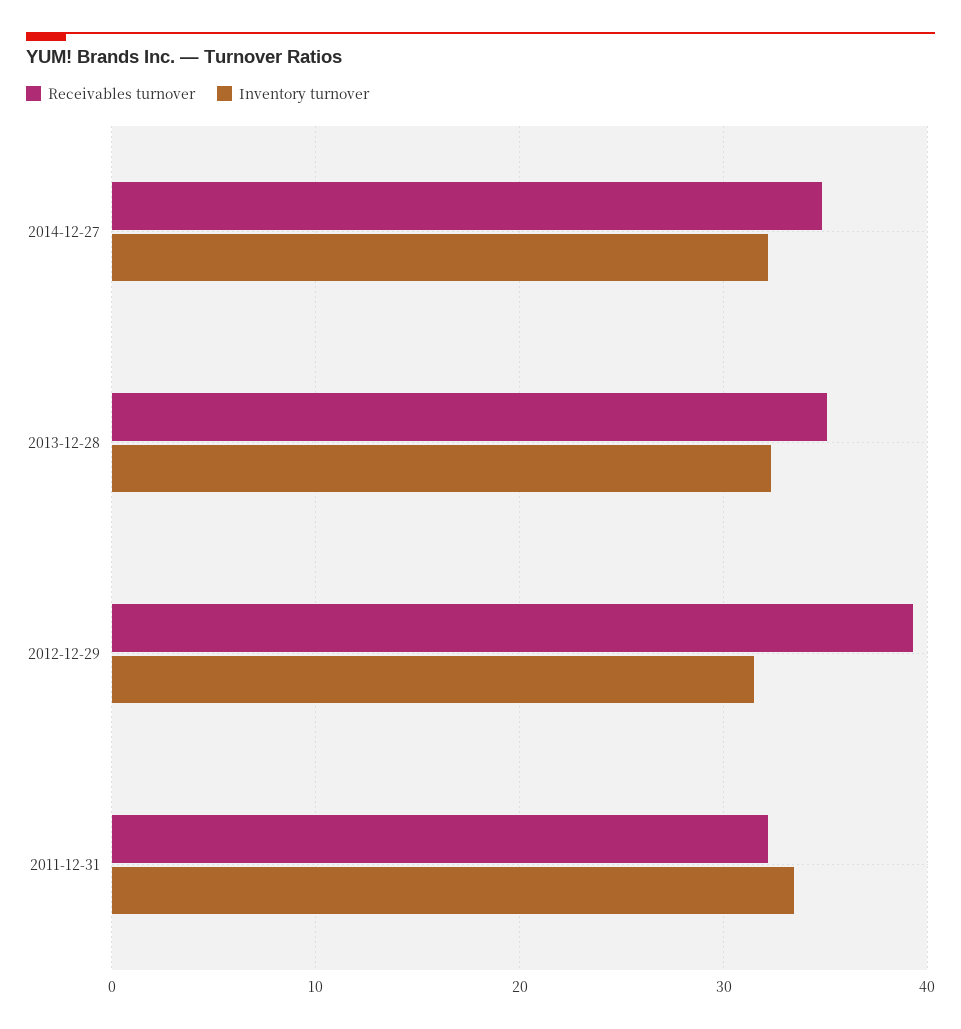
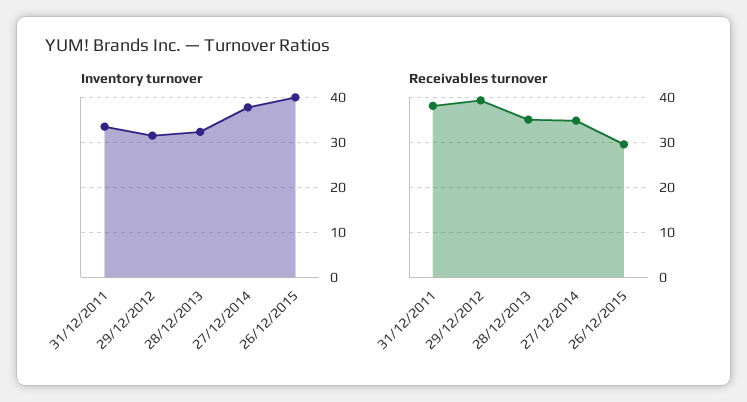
Inventory turnover, 2014-12-27: 32 -> 38
Receivables turnover, 2011-12-31: 32 -> 38
Inventory turnover, 26/12/2015: none -> 40
Receivables turnover, 26/12/2015: none -> 30

